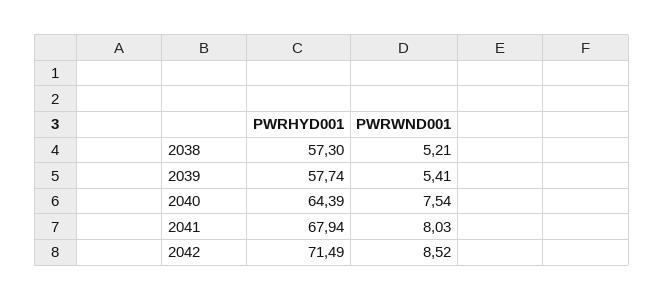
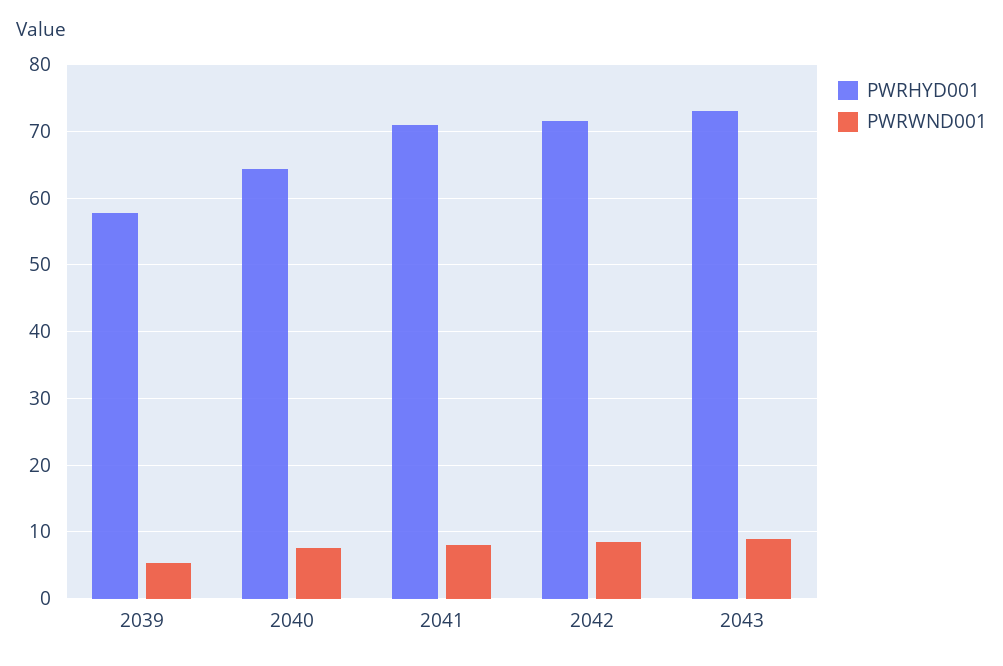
PWRHYD001, 2038: 57.3 -> none
PWRWND001, 2038: 5.21 -> none
PWRHYD001, 2041: 67.94 -> 71
PWRHYD001, 2043: none -> 73
PWRWND001, 2043: none -> 9

